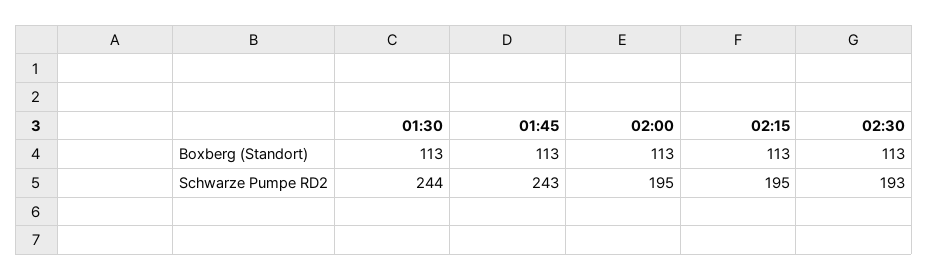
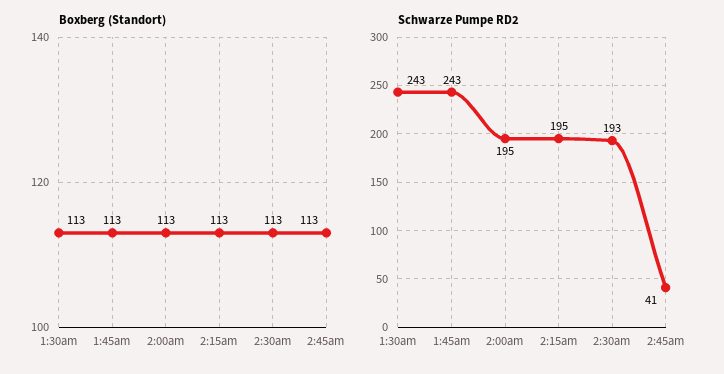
Schwarze Pumpe RD2, 01:30: 244 -> 243
Boxberg (Standort), 2:45am: none -> 113
Schwarze Pumpe RD2, 2:45am: none -> 41

